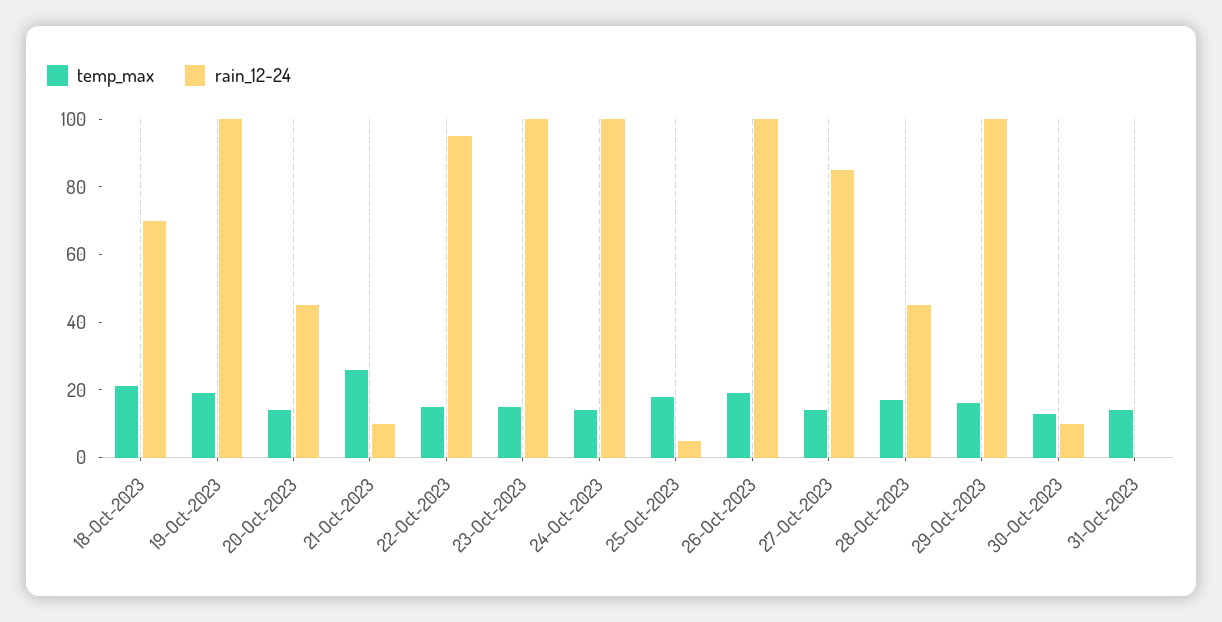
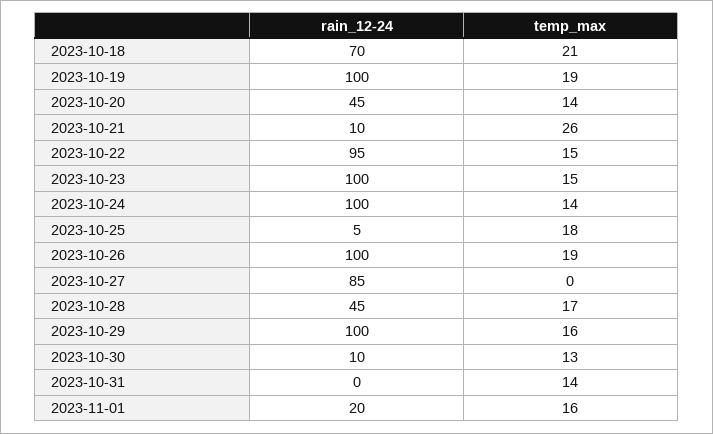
temp_max, 27-Oct-2023: 15 -> 0
rain_12-24, 2023-11-01: none -> 20
temp_max, 2023-11-01: none -> 16

